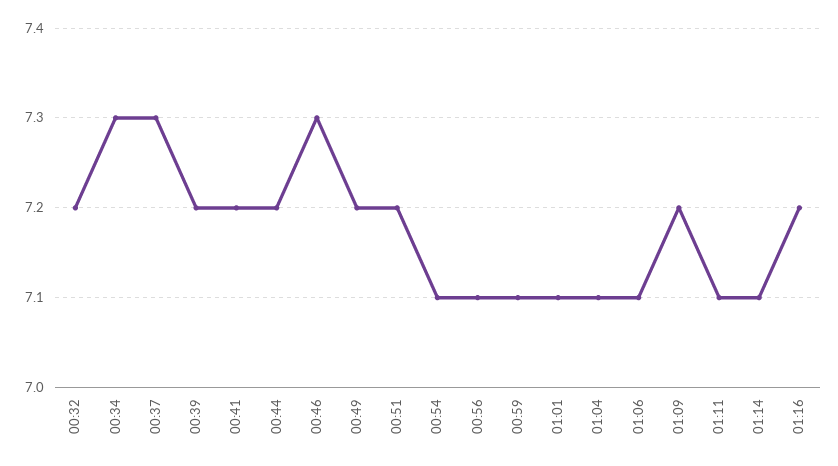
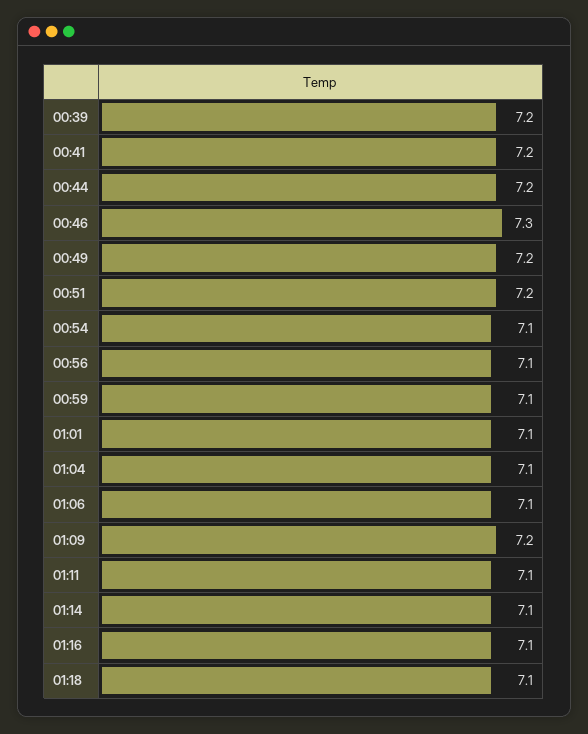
00:32: 7.2 -> none
00:34: 7.3 -> none
00:37: 7.3 -> none
01:16: 7.2 -> 7.1
01:18: none -> 7.1

